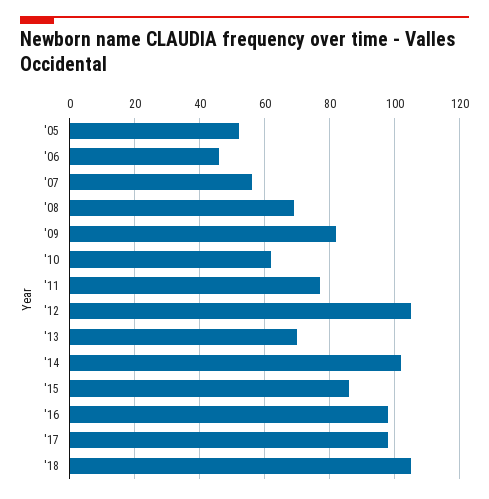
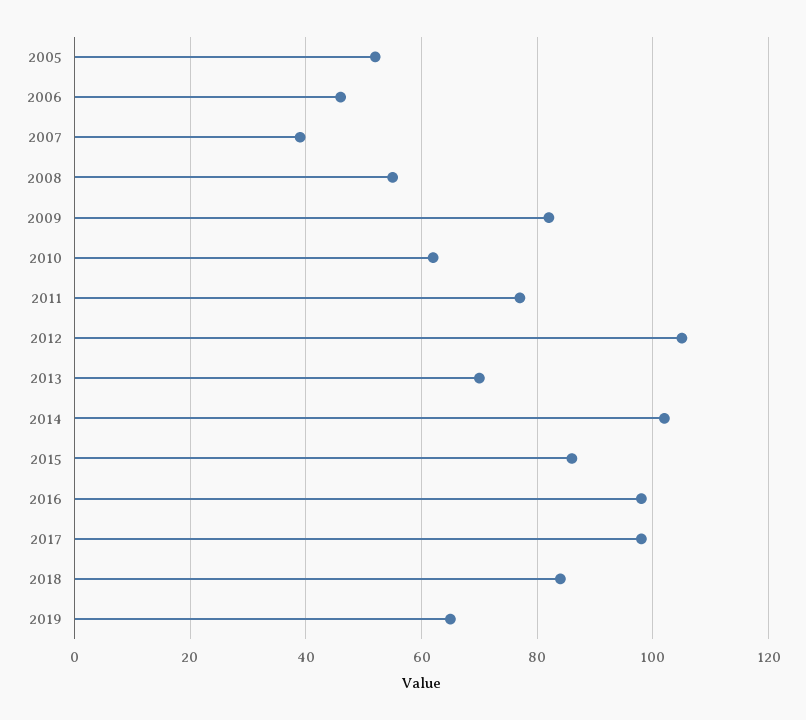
'07: 55 -> 40
'08: 70 -> 55
'18: 105 -> 85
2019: none -> 65

